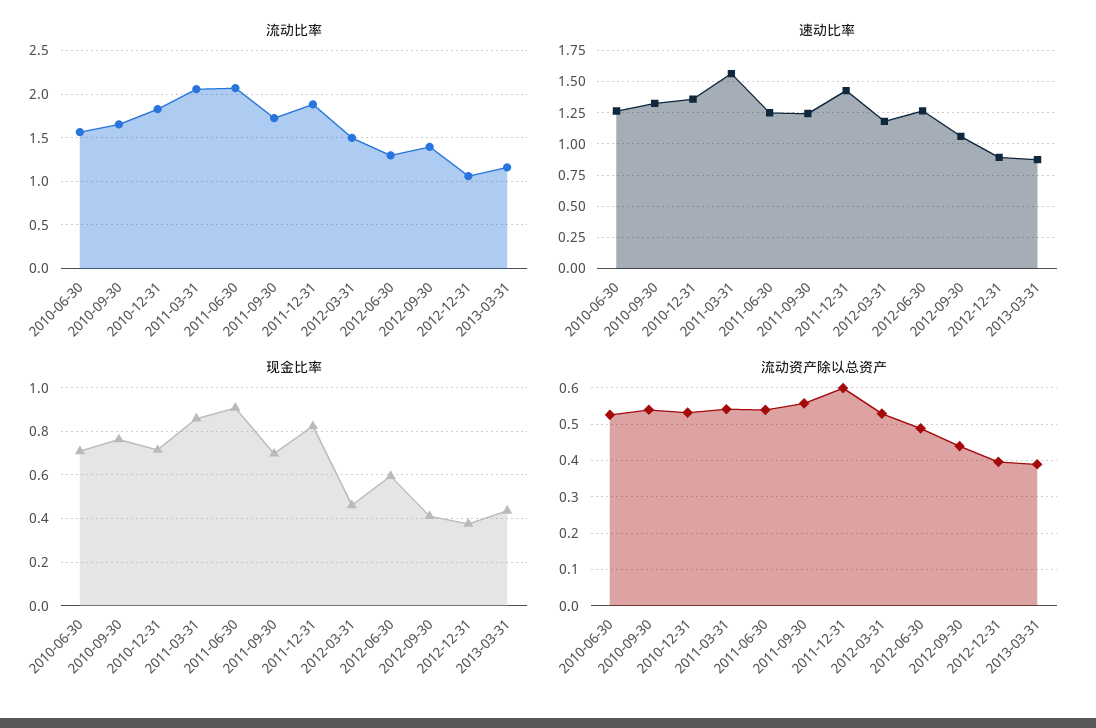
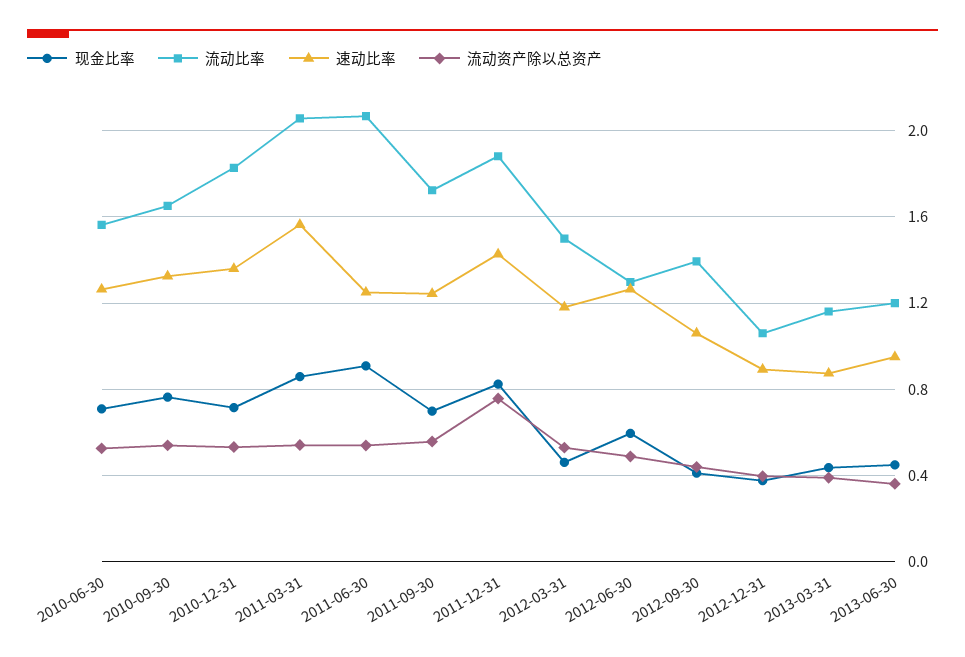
流动资产除以总资产, 2011-12-31: 0.6 -> 0.75
现金比率, 2013-06-30: none -> 0.45
流动比率, 2013-06-30: none -> 1.2
速动比率, 2013-06-30: none -> 0.95
流动资产除以总资产, 2013-06-30: none -> 0.35

